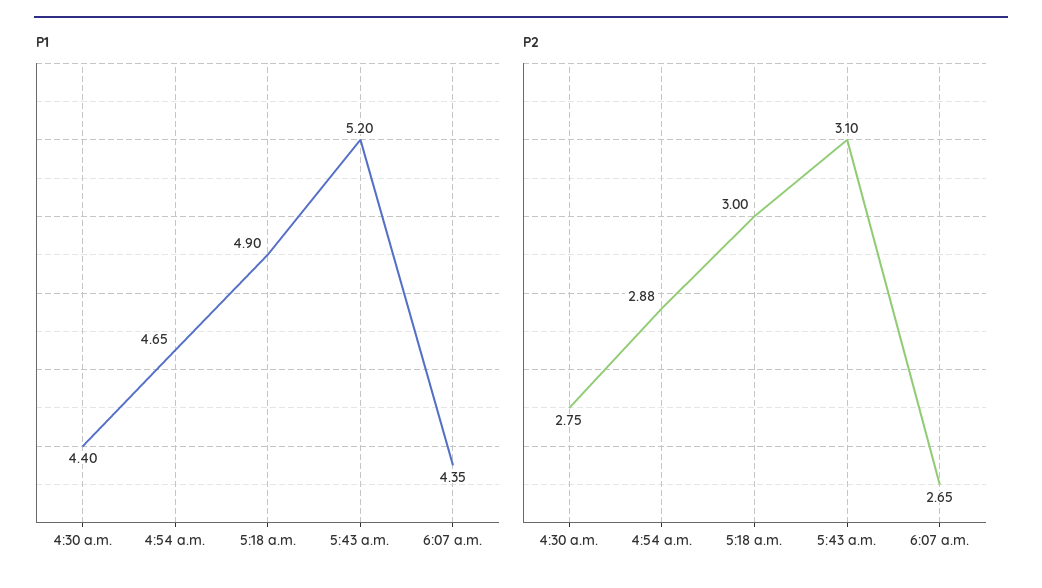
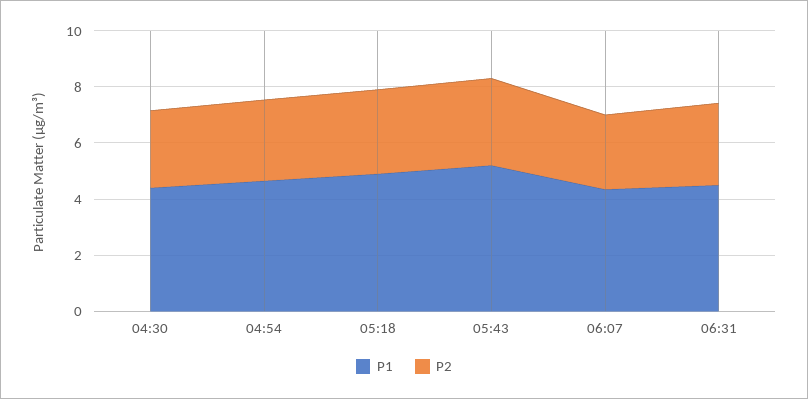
P1, 06:31: none -> 4.5
P2, 06:31: none -> 3

